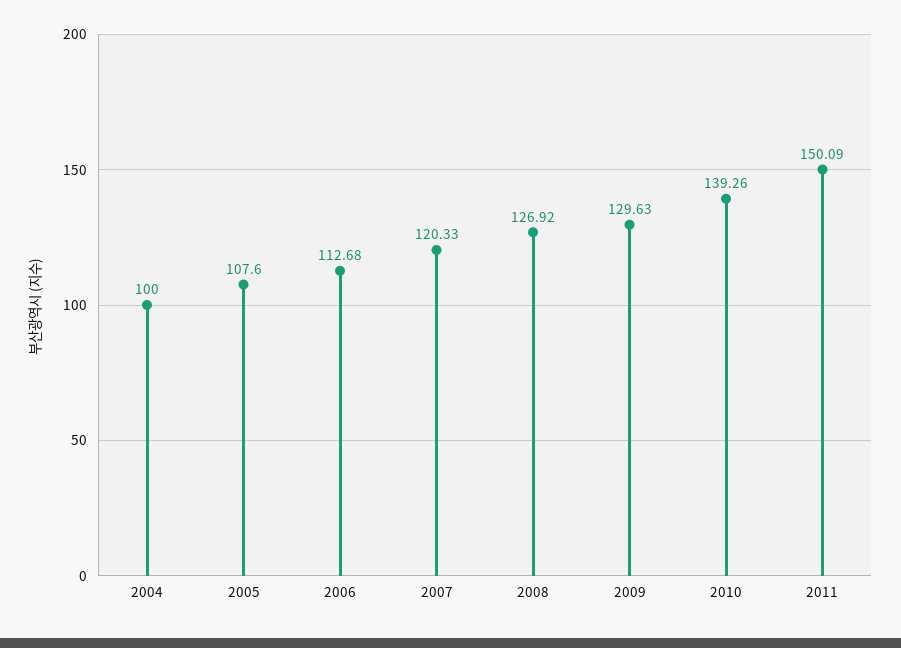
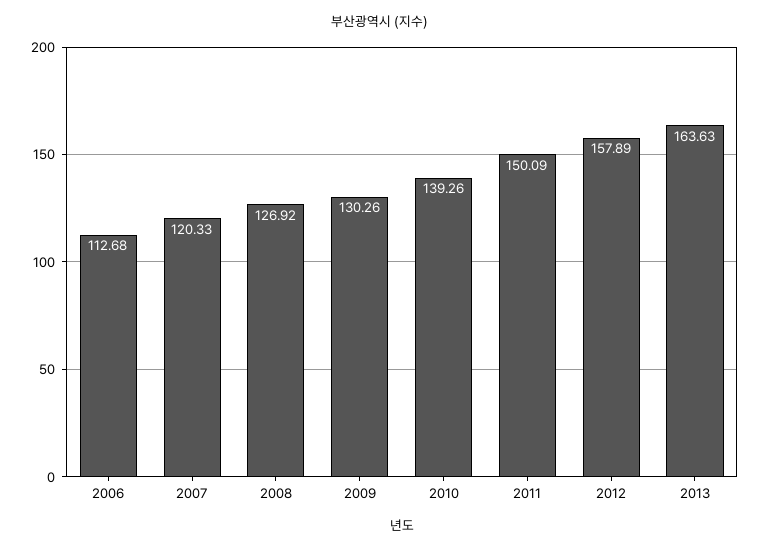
2004: 100 -> none
2005: 107.6 -> none
2009: 129.63 -> 130.26
2012: none -> 157.89
2013: none -> 163.63

